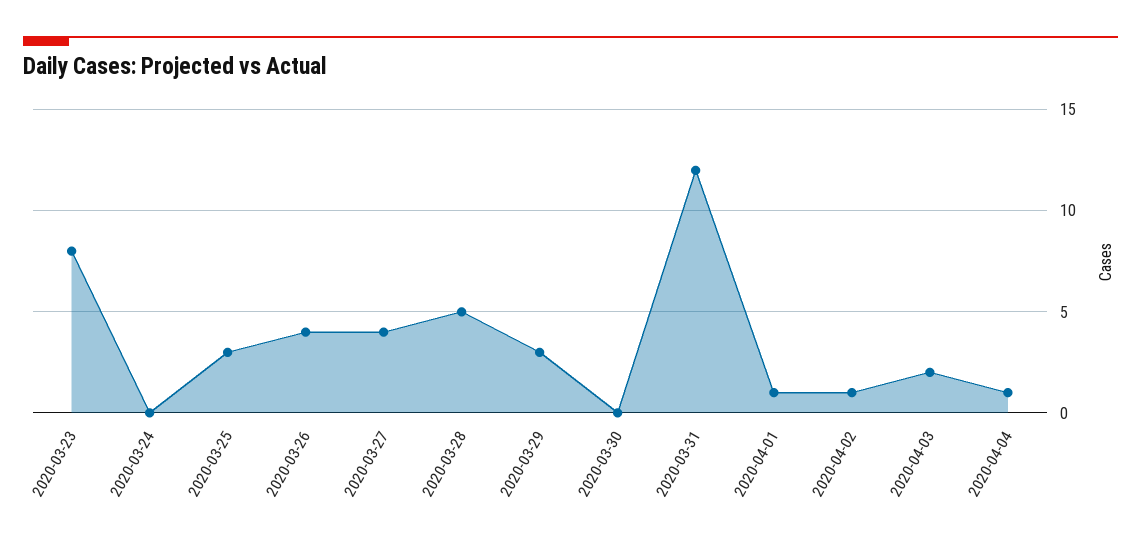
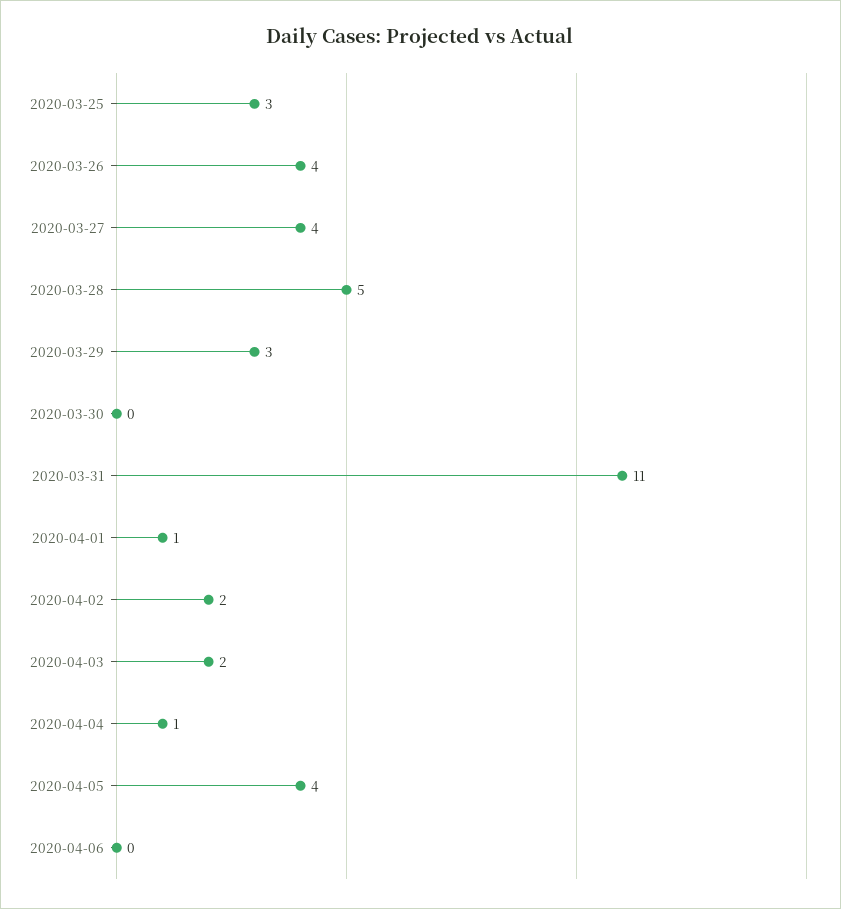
2020-03-23: 8 -> none
2020-03-24: 0 -> none
2020-03-31: 12 -> 11
2020-04-02: 1 -> 2
2020-04-05: none -> 4
2020-04-06: none -> 0

